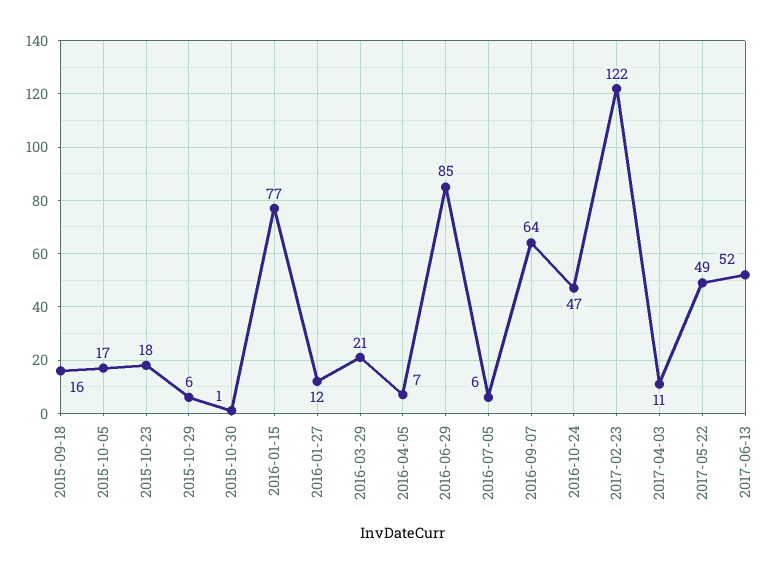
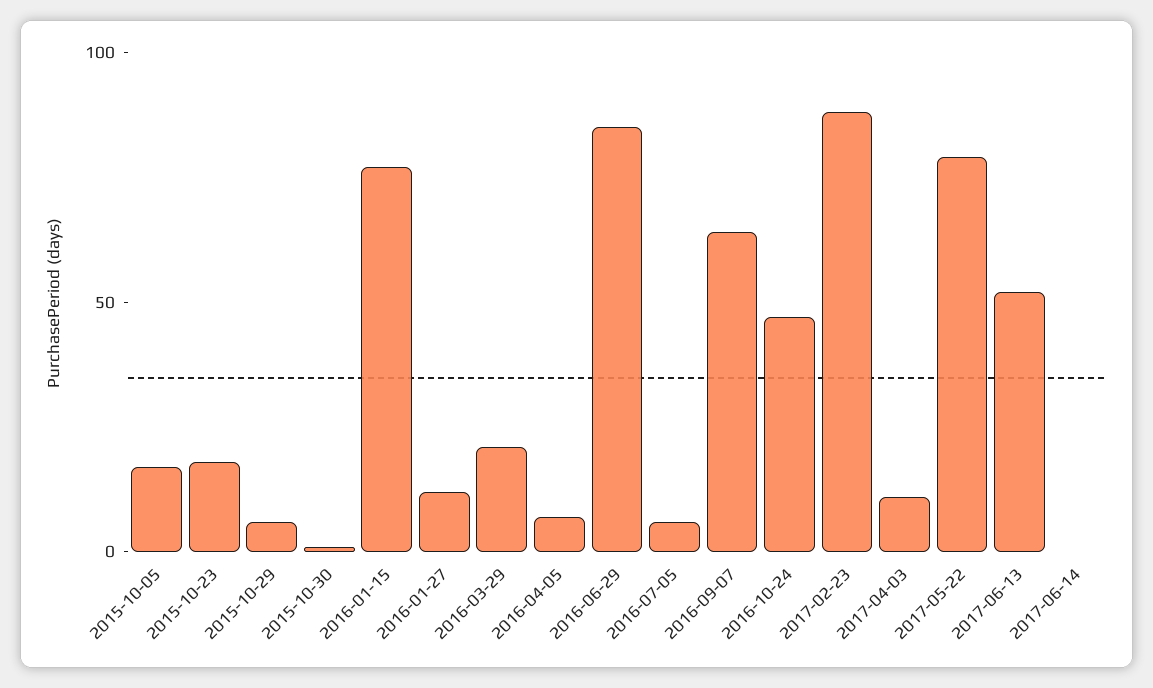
2015-09-18: 16 -> none
2017-02-23: 122 -> 90
2017-05-22: 49 -> 80
2017-06-14: none -> 0

